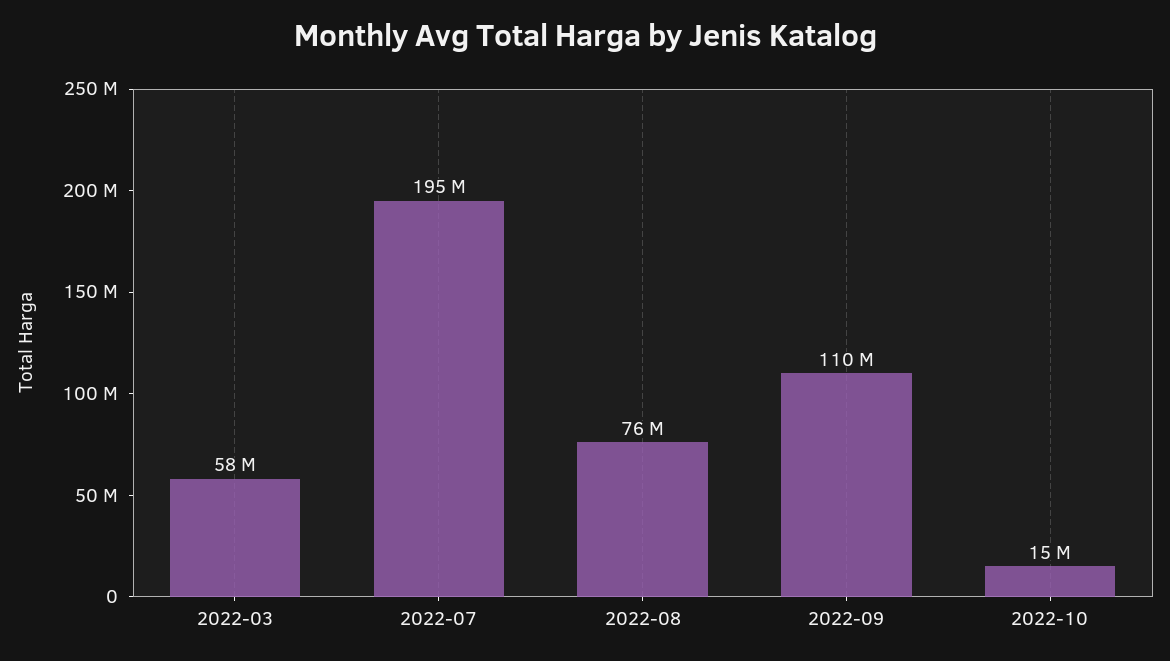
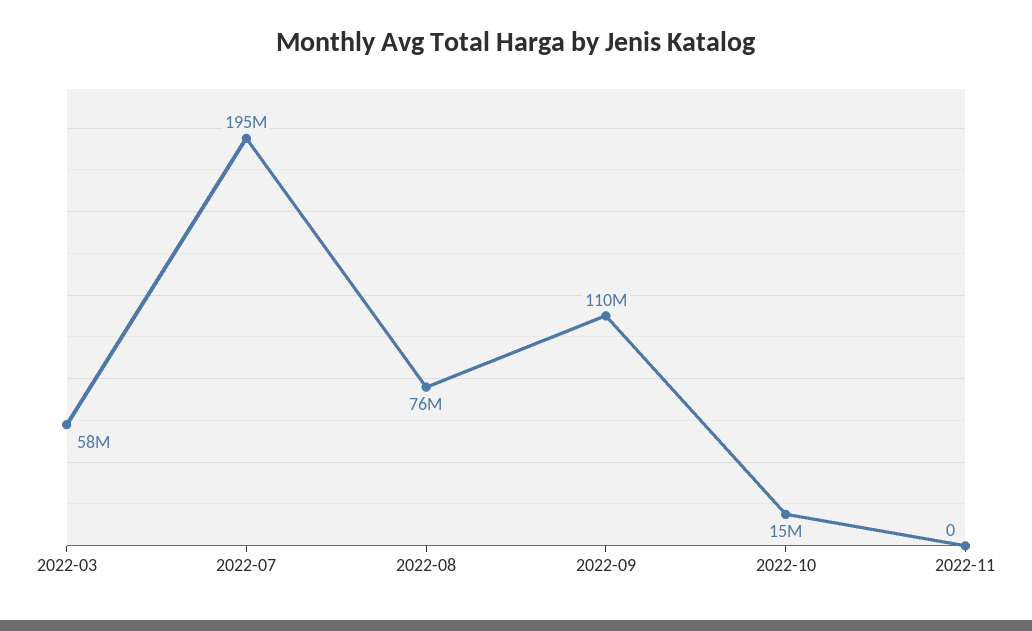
2022-11: none -> 0

